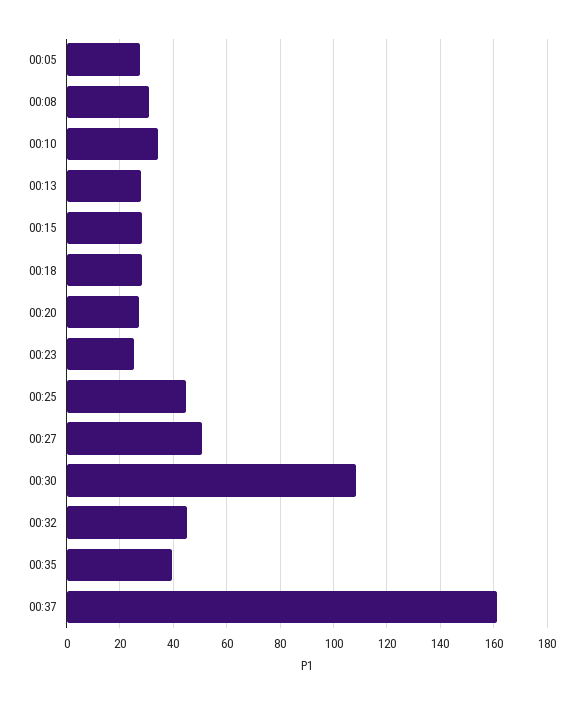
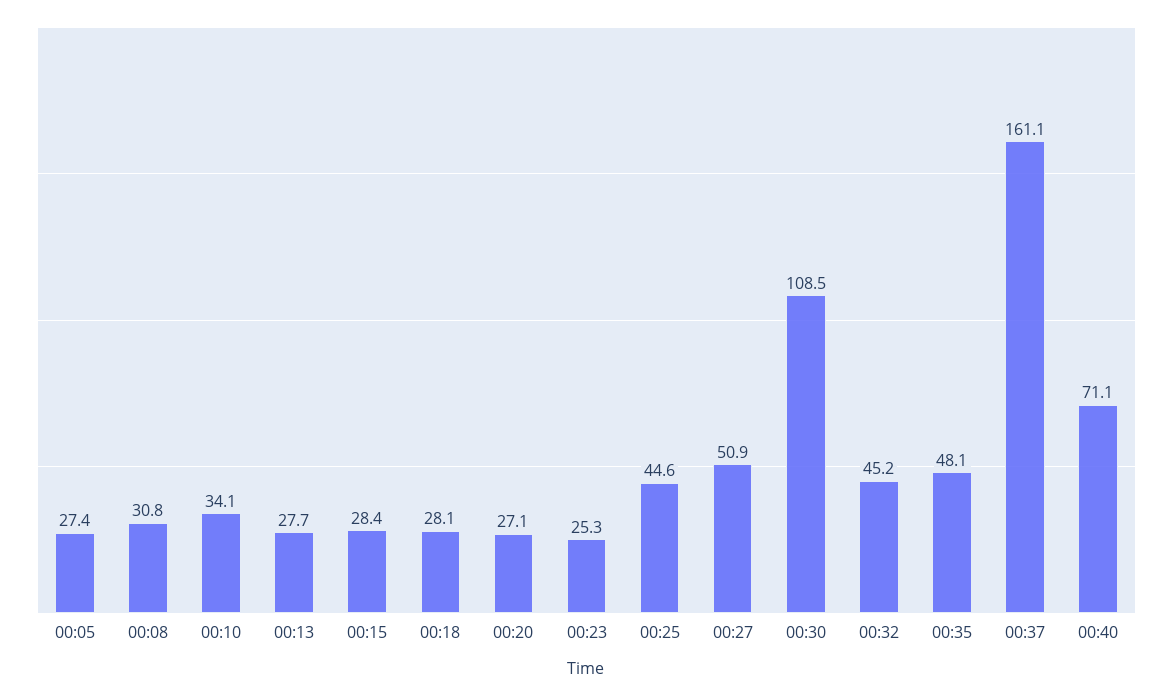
00:35: 40 -> 48.1
00:40: none -> 71.1

